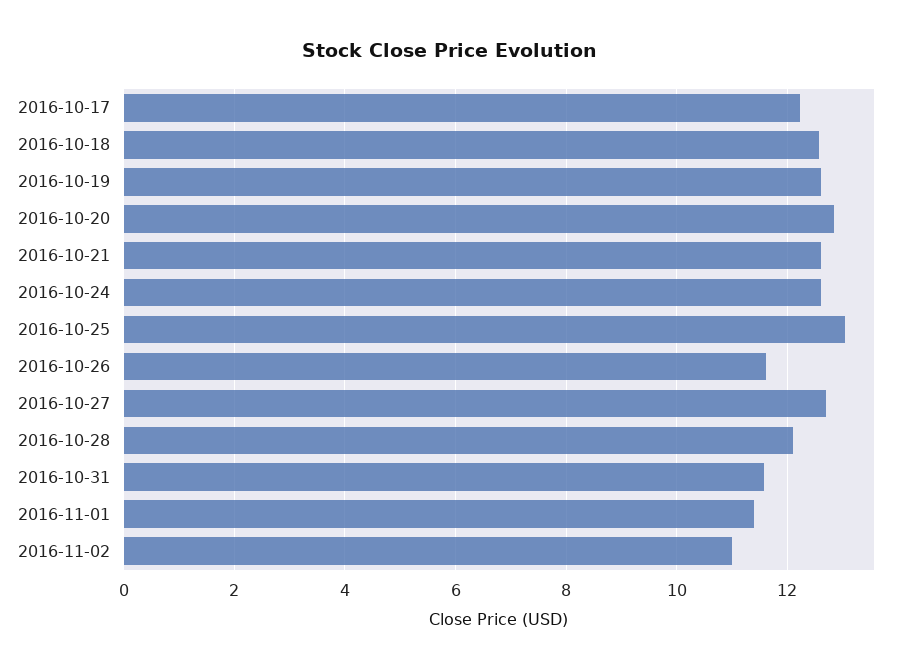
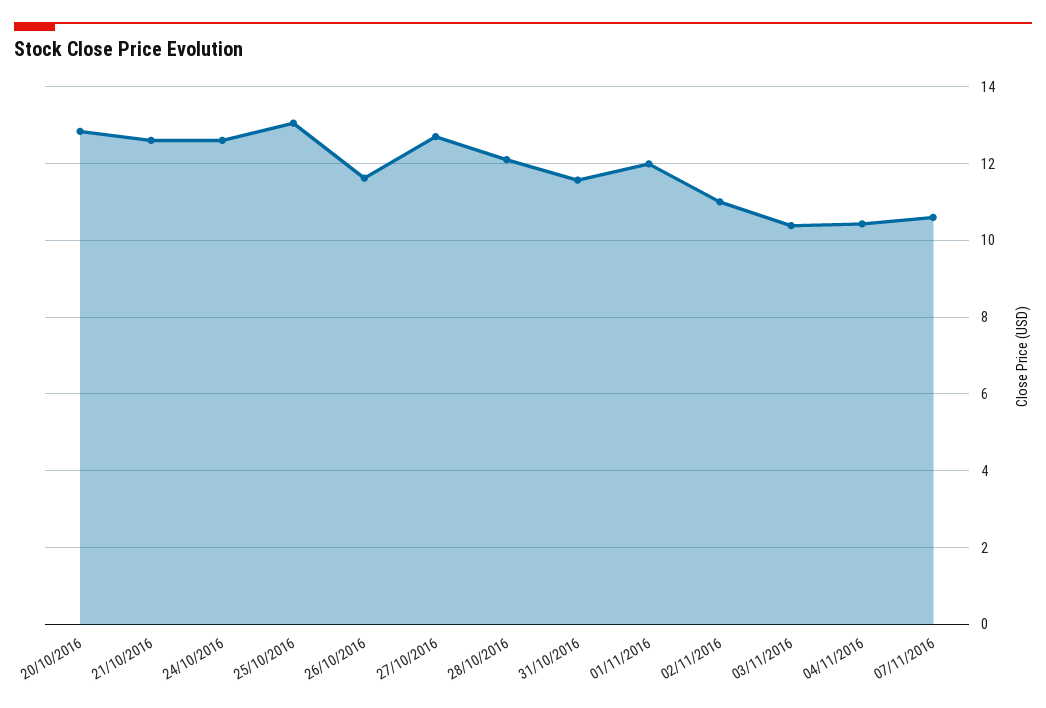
2016-10-17: 12.2 -> none
2016-10-18: 12.6 -> none
2016-10-19: 12.6 -> none
2016-11-01: 11.4 -> 12
03/11/2016: none -> 10.4
04/11/2016: none -> 10.4
07/11/2016: none -> 10.6

